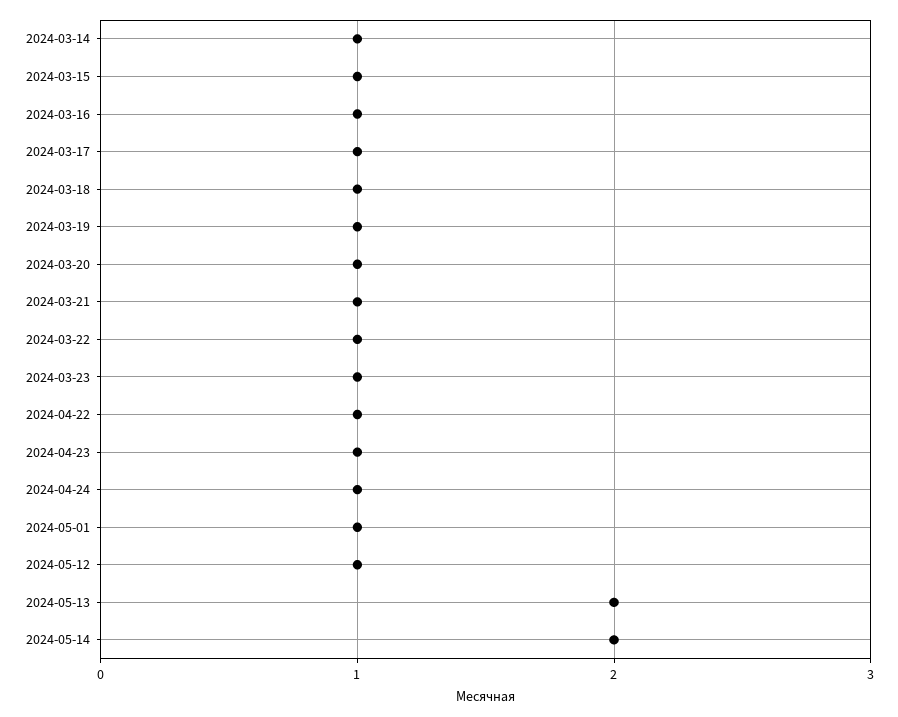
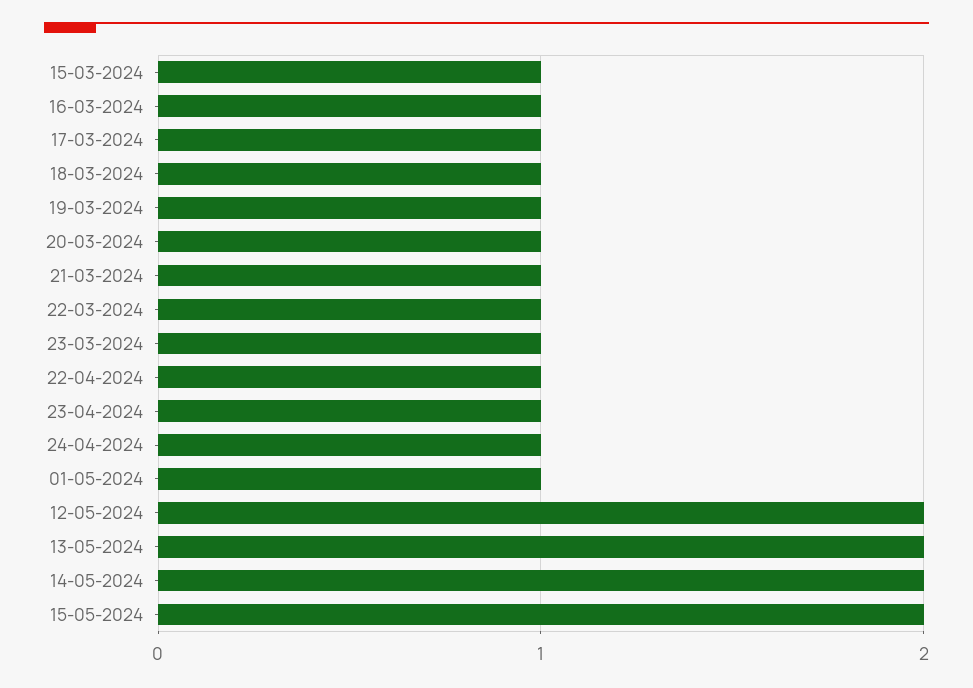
2024-03-14: 1 -> none
2024-05-12: 1 -> 2
15-05-2024: none -> 2

